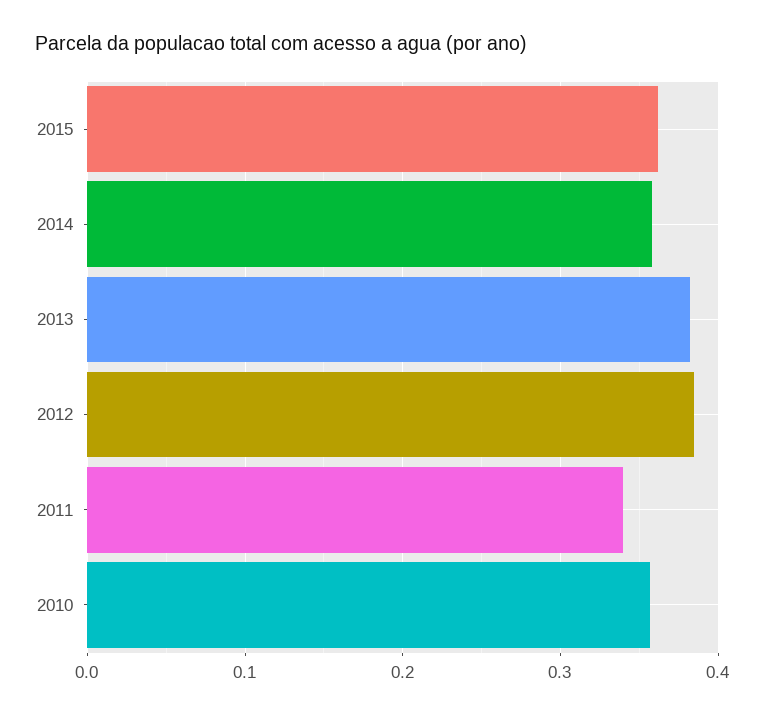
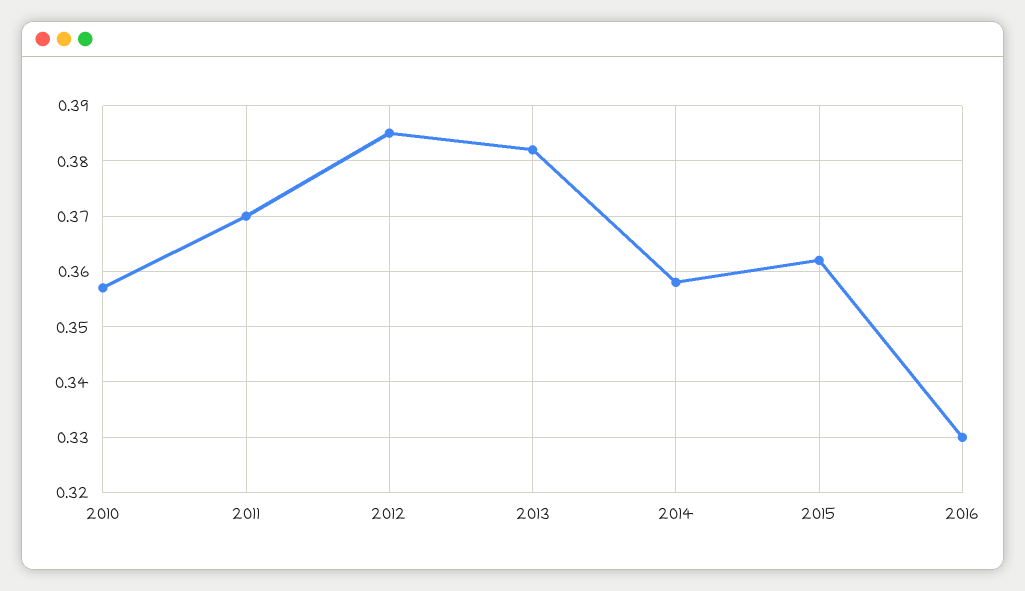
2011: 0.34 -> 0.37
2016: none -> 0.33

